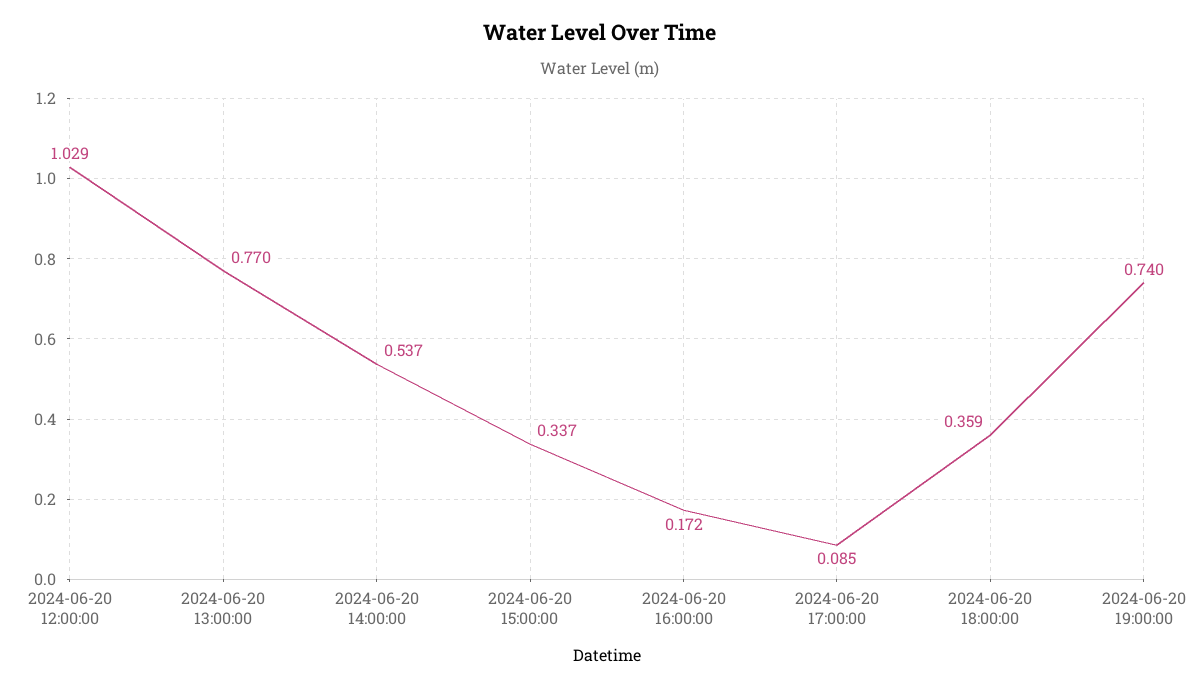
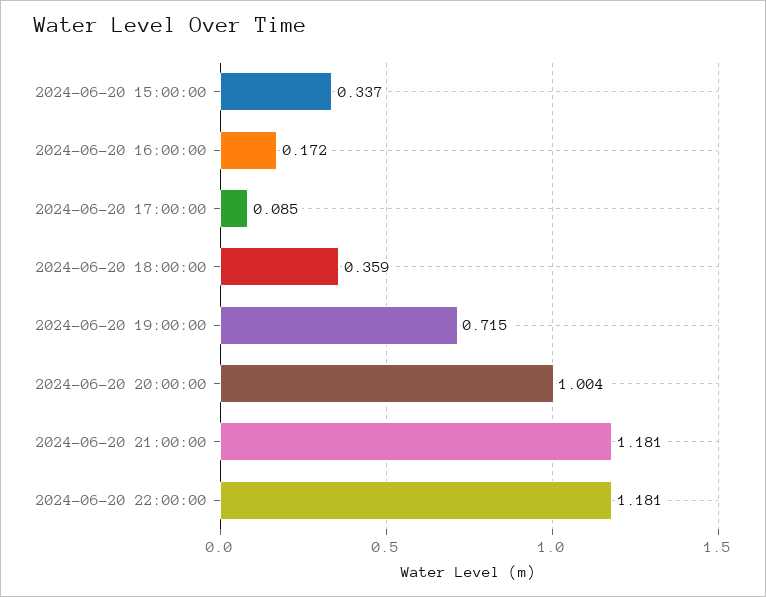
2024-06-20 12:00:00: 1.029 -> none
2024-06-20 13:00:00: 0.77 -> none
2024-06-20 14:00:00: 0.537 -> none
2024-06-20 19:00:00: 0.74 -> 0.715
2024-06-20 20:00:00: none -> 1.004
2024-06-20 21:00:00: none -> 1.181
2024-06-20 22:00:00: none -> 1.181

